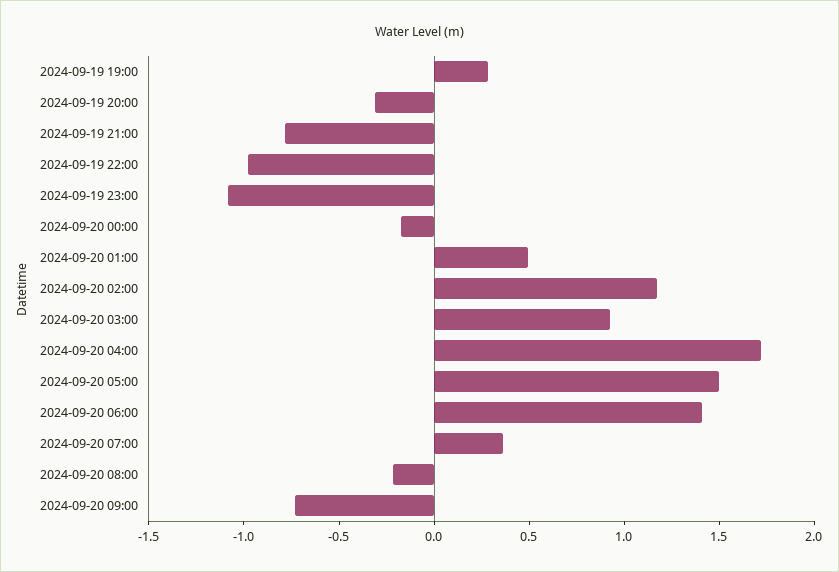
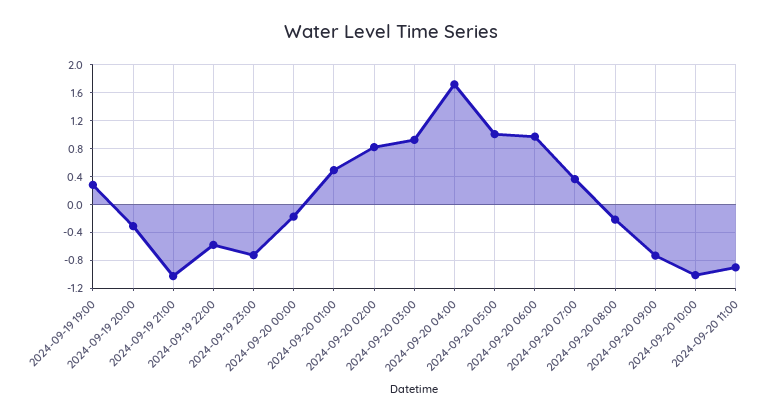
2024-09-19 21:00: -0.8 -> -1
2024-09-19 22:00: -1 -> -0.6
2024-09-19 23:00: -1.1 -> -0.7
2024-09-20 02:00: 1.2 -> 0.8
2024-09-20 05:00: 1.5 -> 1
2024-09-20 06:00: 1.4 -> 1
2024-09-20 10:00: none -> -1
2024-09-20 11:00: none -> -0.9

